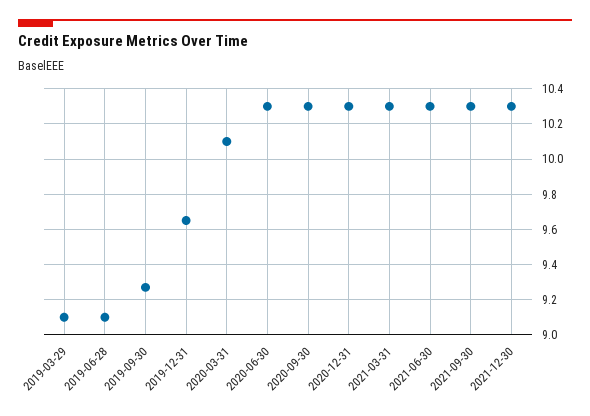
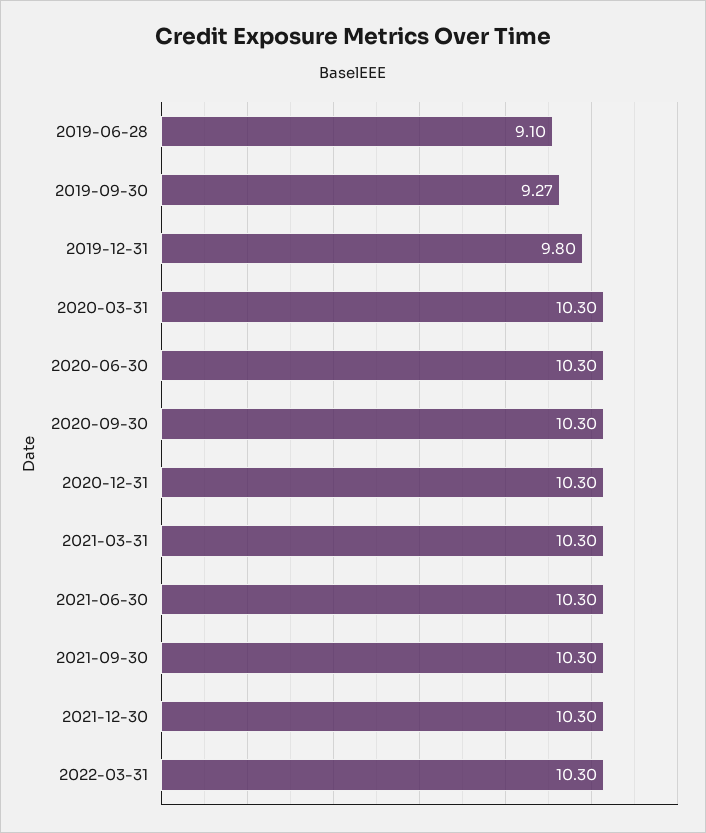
2019-03-29: 9.1 -> none
2019-12-31: 9.65 -> 9.8
2020-03-31: 10.1 -> 10.3
2022-03-31: none -> 10.3

